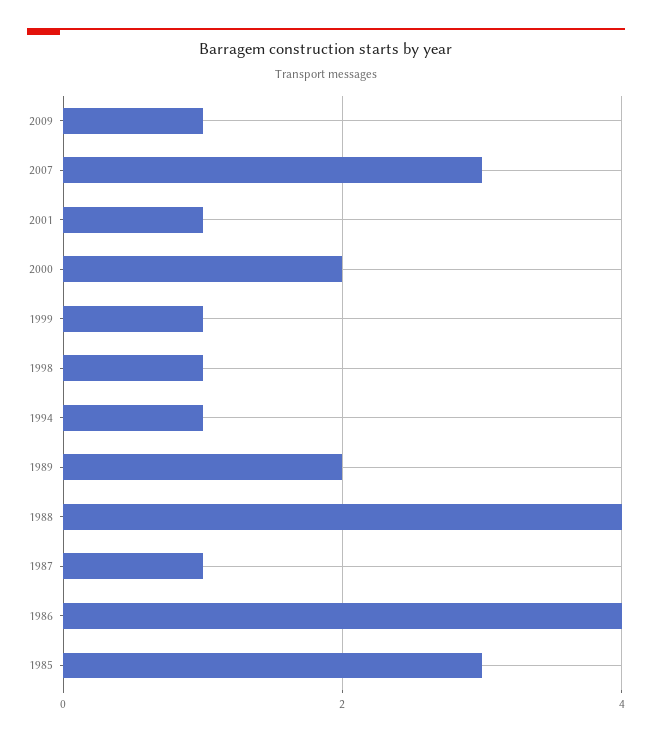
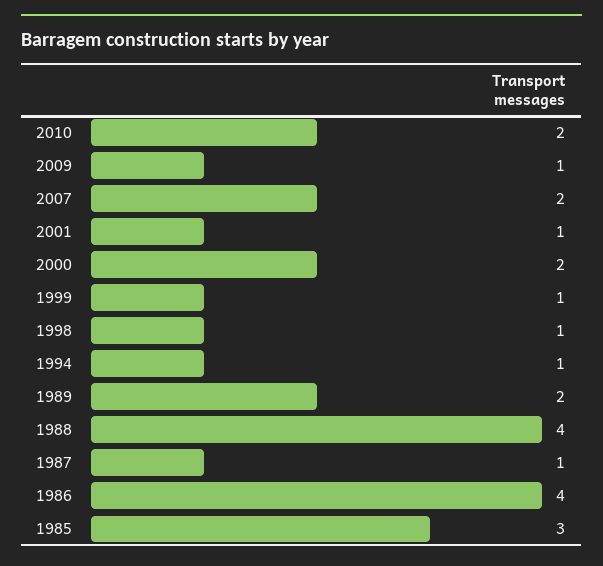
2007: 3 -> 2
2010: none -> 2

